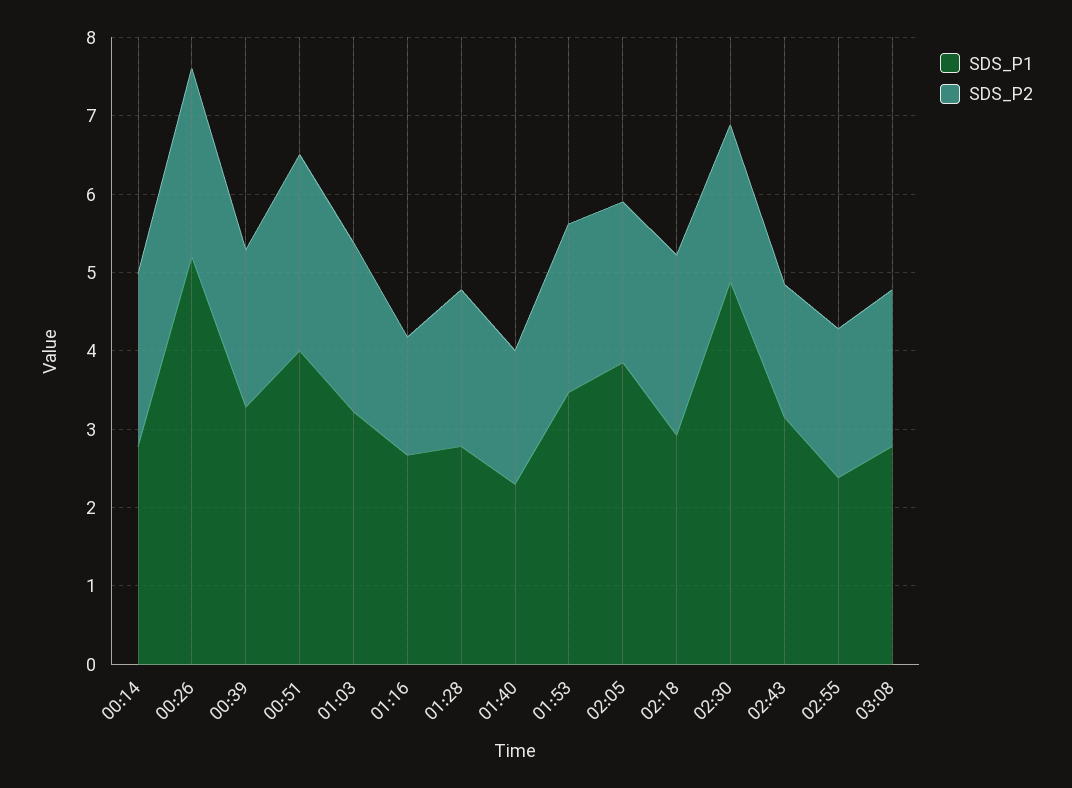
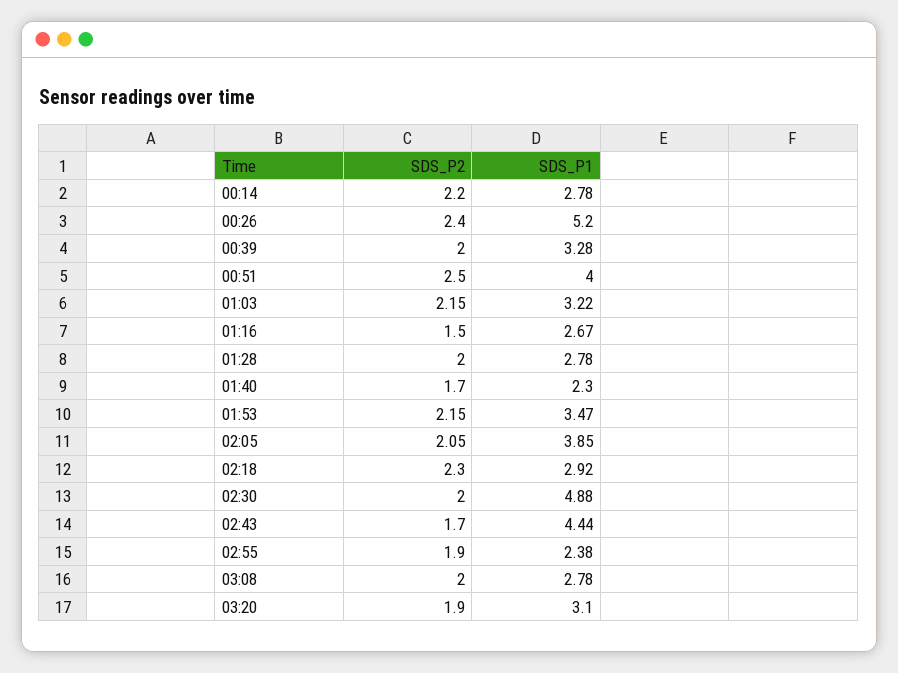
SDS_P1, 02:43: 3.2 -> 4.44
SDS_P2, 03:20: none -> 1.9
SDS_P1, 03:20: none -> 3.1

